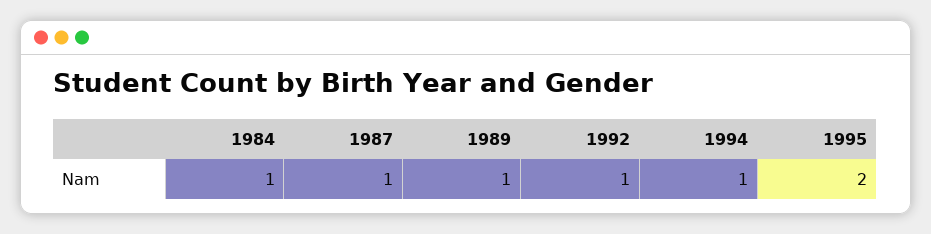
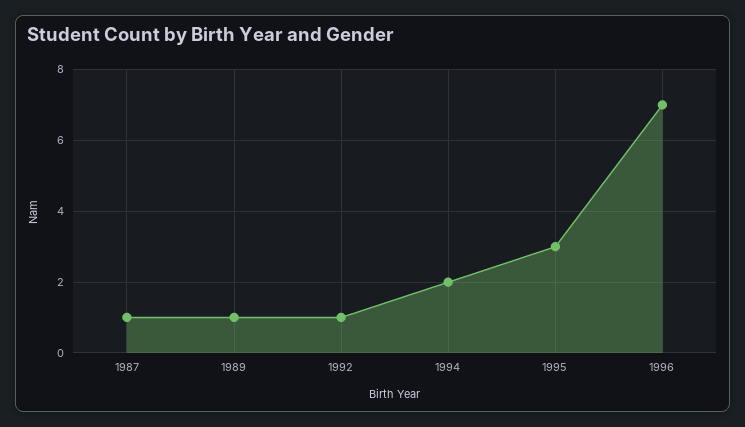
1984: 1 -> none
1994: 1 -> 2
1995: 2 -> 3
1996: none -> 7

